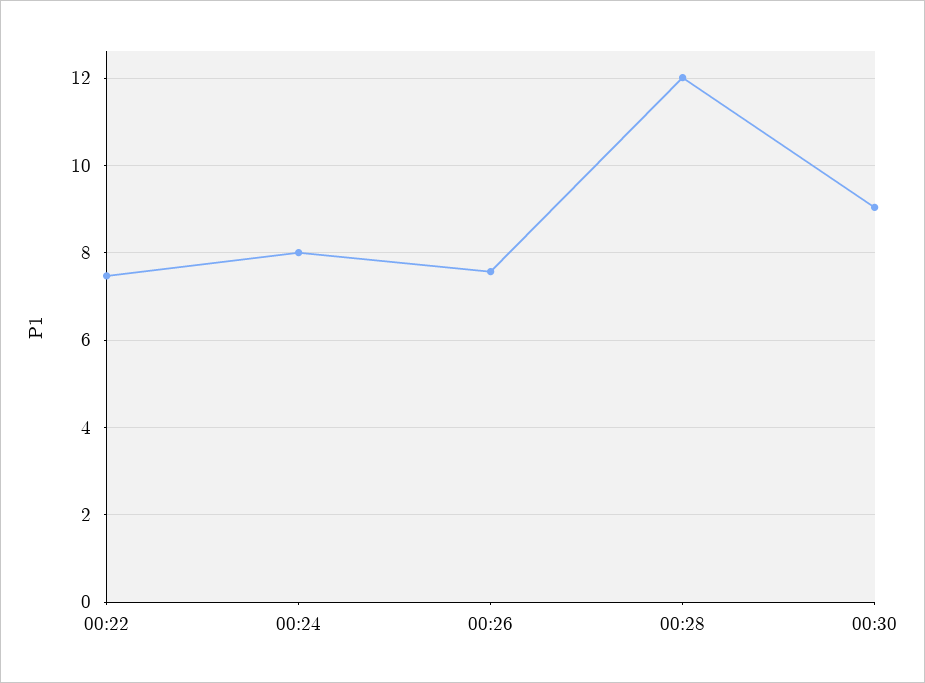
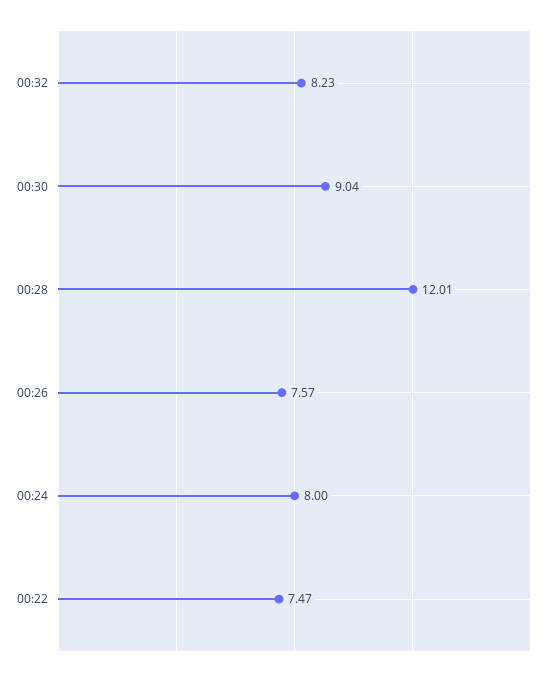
00:32: none -> 8.23

